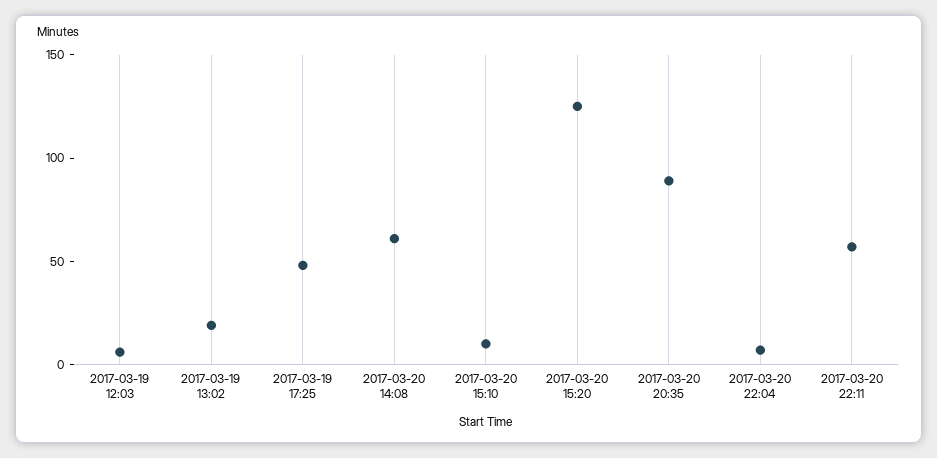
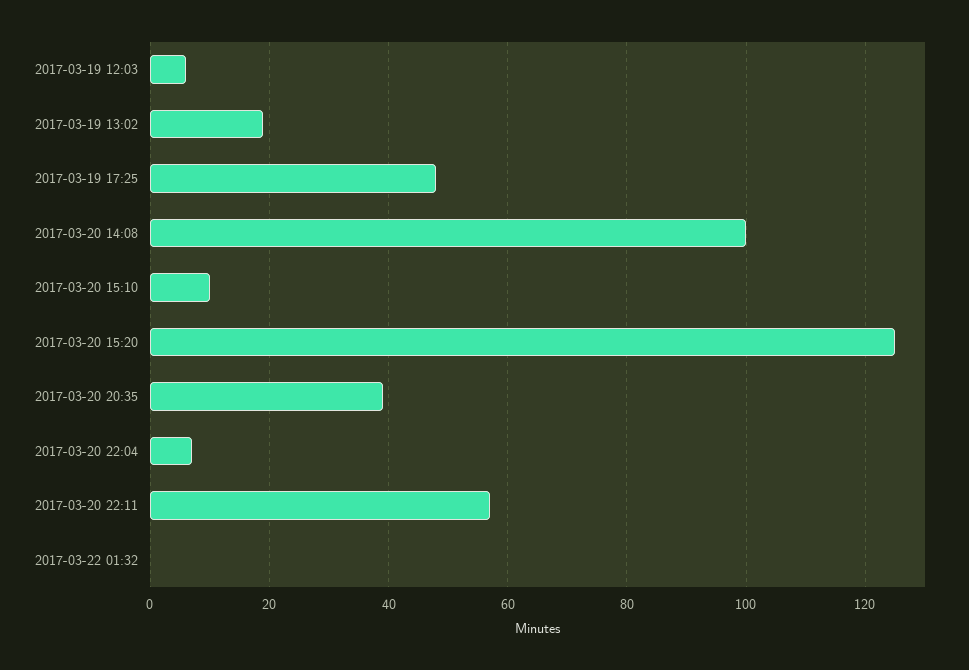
2017-03-20 14:08: 60 -> 100
2017-03-20 20:35: 90 -> 40
2017-03-22 01:32: none -> 0

